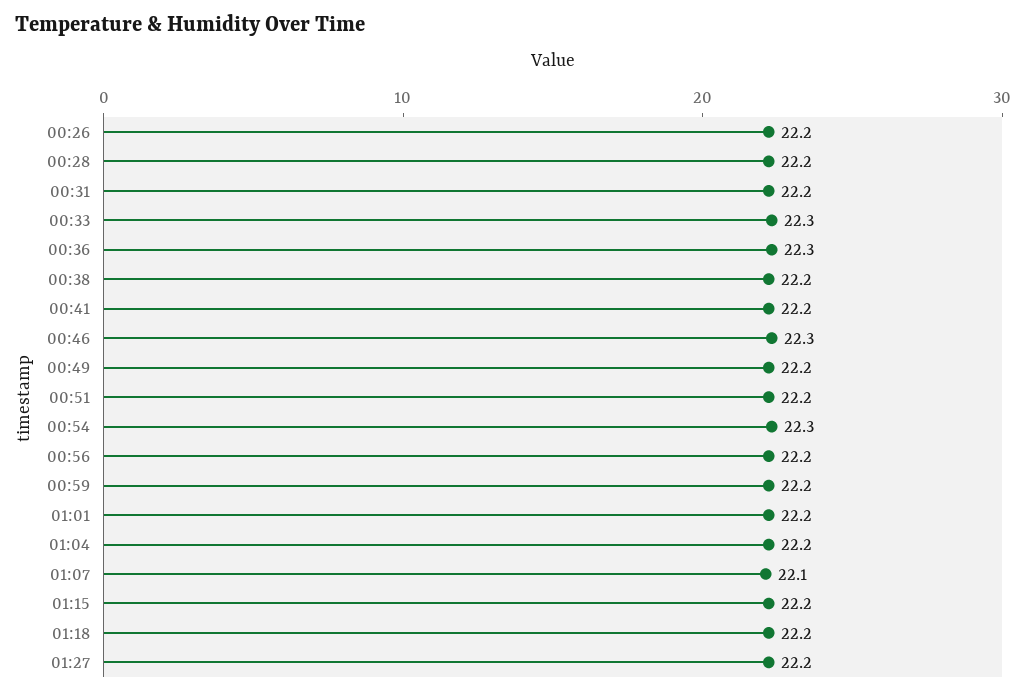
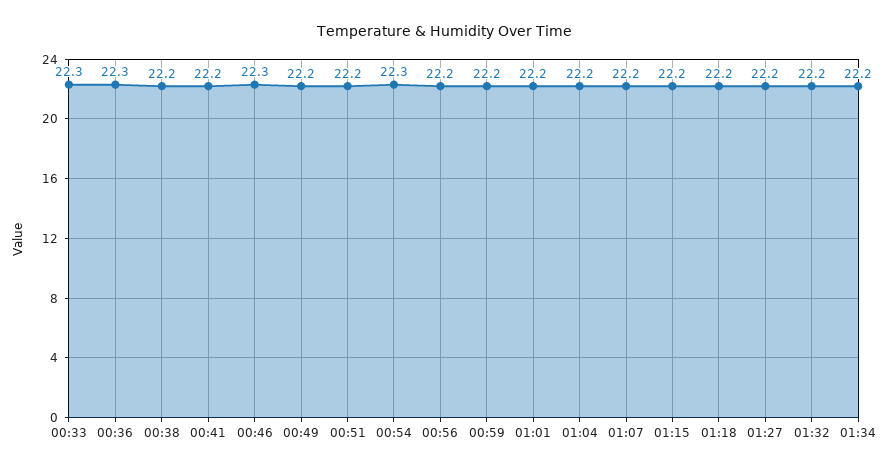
00:26: 22.2 -> none
00:28: 22.2 -> none
00:31: 22.2 -> none
01:07: 22.1 -> 22.2
01:32: none -> 22.2
01:34: none -> 22.2

